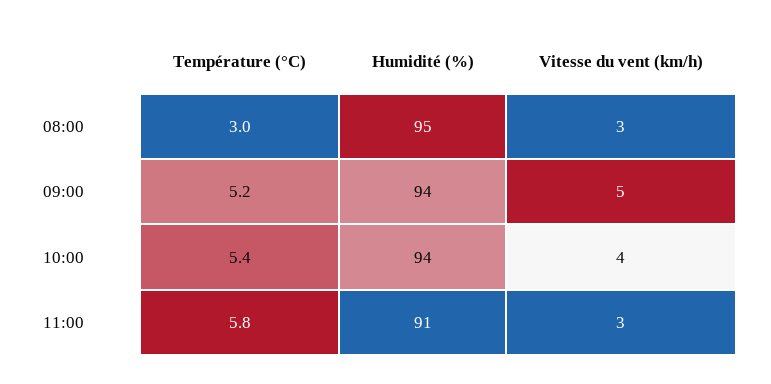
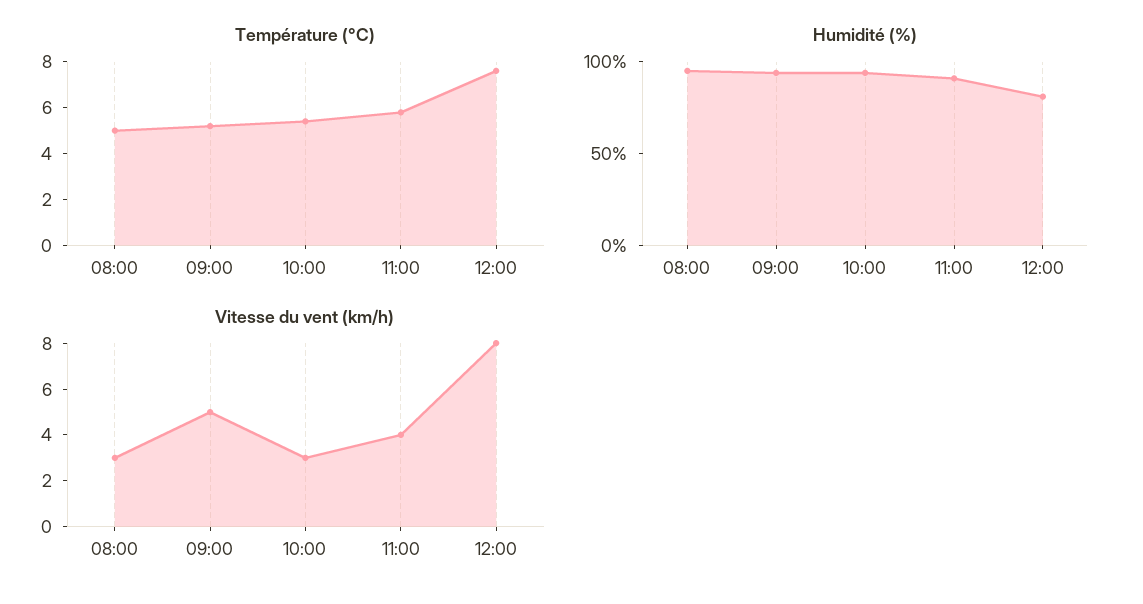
Température (°C), 08:00: 3 -> 5
Vitesse du vent (km/h), 10:00: 4 -> 3
Vitesse du vent (km/h), 11:00: 3 -> 4
Température (°C), 12:00: none -> 7.5
Humidité (%), 12:00: none -> 80
Vitesse du vent (km/h), 12:00: none -> 8

